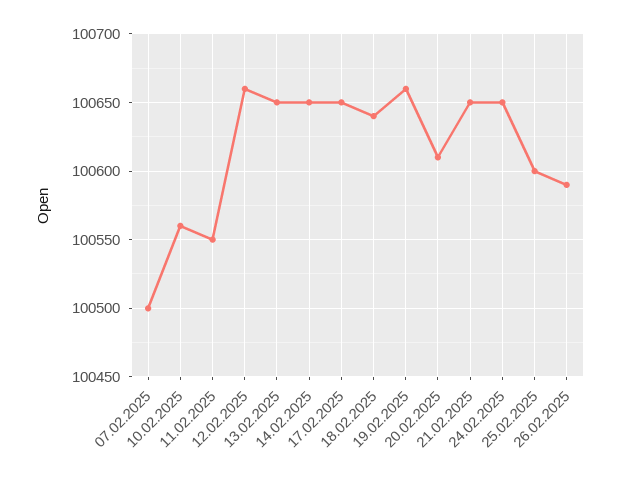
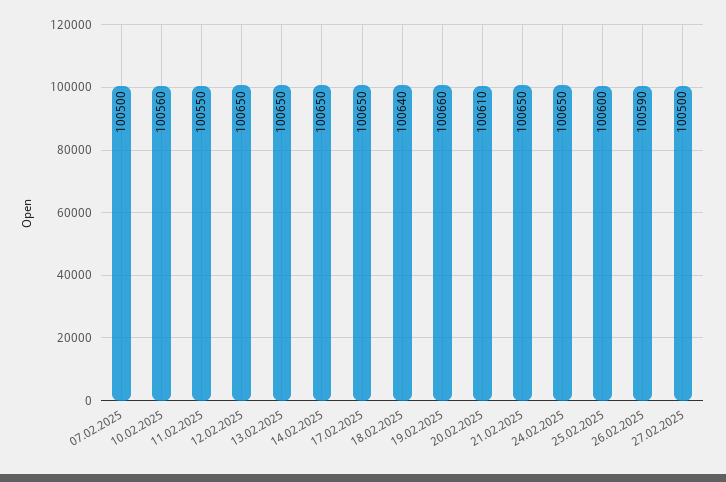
12.02.2025: 100660 -> 100650
27.02.2025: none -> 100500

